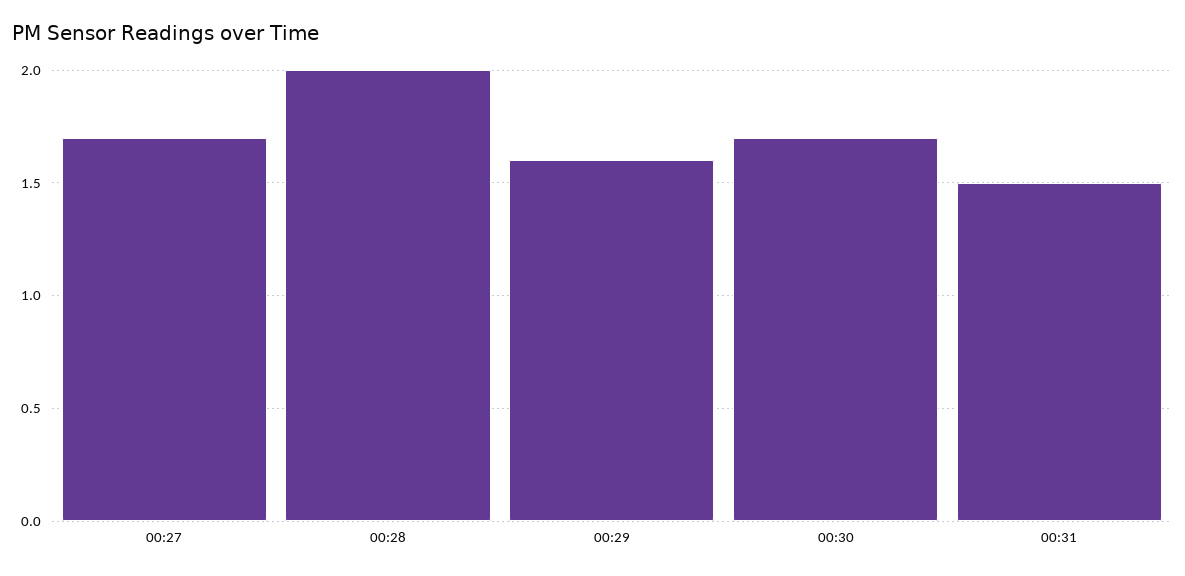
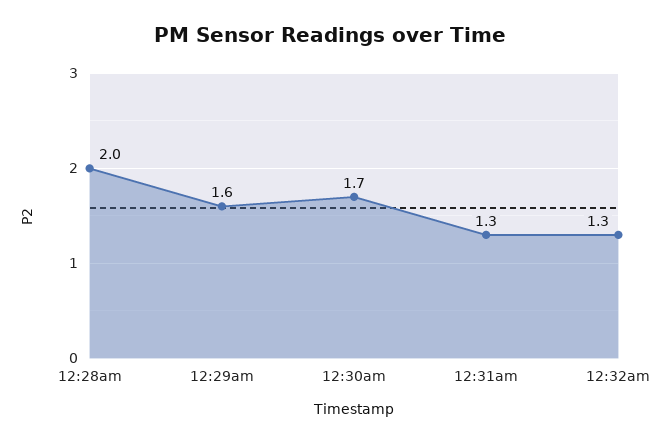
00:27: 1.7 -> none
00:31: 1.5 -> 1.3
12:32am: none -> 1.3

